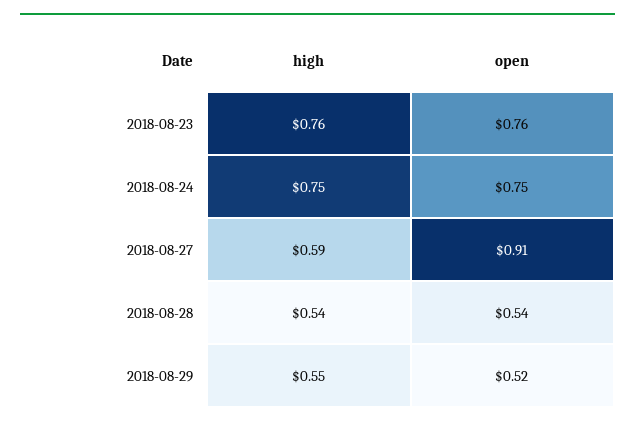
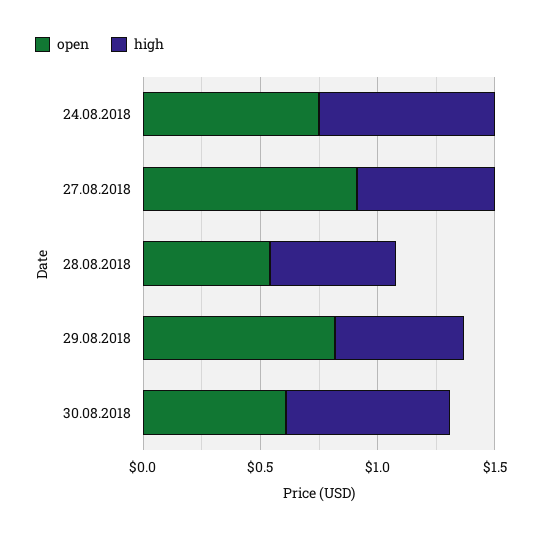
high, 2018-08-23: 0.76 -> none
open, 2018-08-23: 0.76 -> none
open, 2018-08-29: 0.52 -> 0.8
open, 30.08.2018: none -> 0.6
high, 30.08.2018: none -> 0.7

